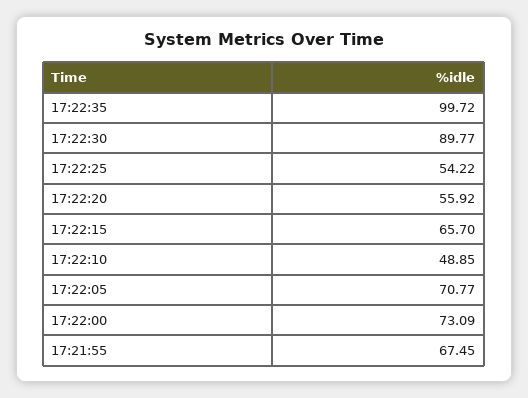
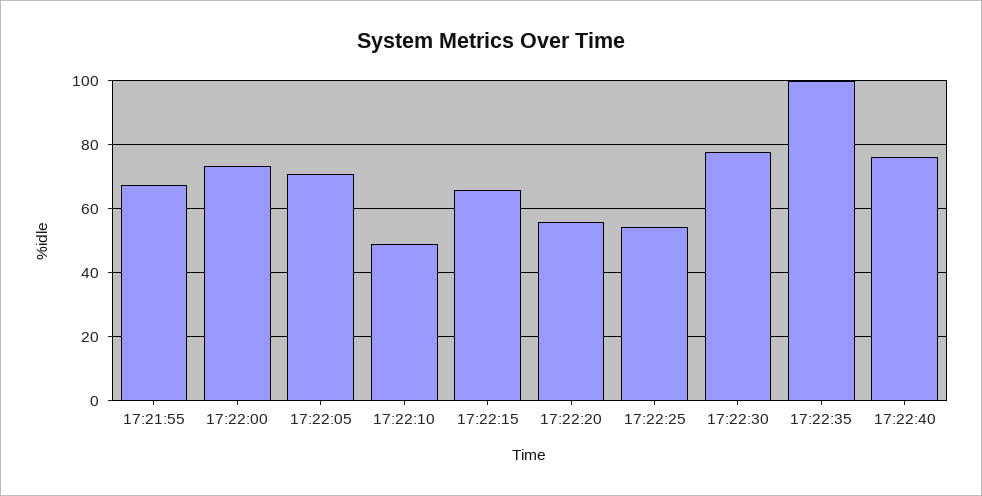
17:22:30: 89.77 -> 78
17:22:40: none -> 76

